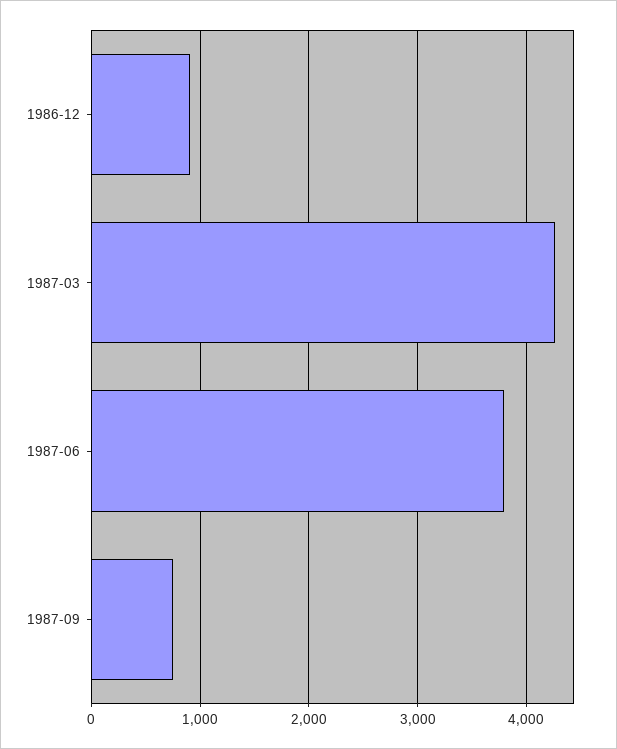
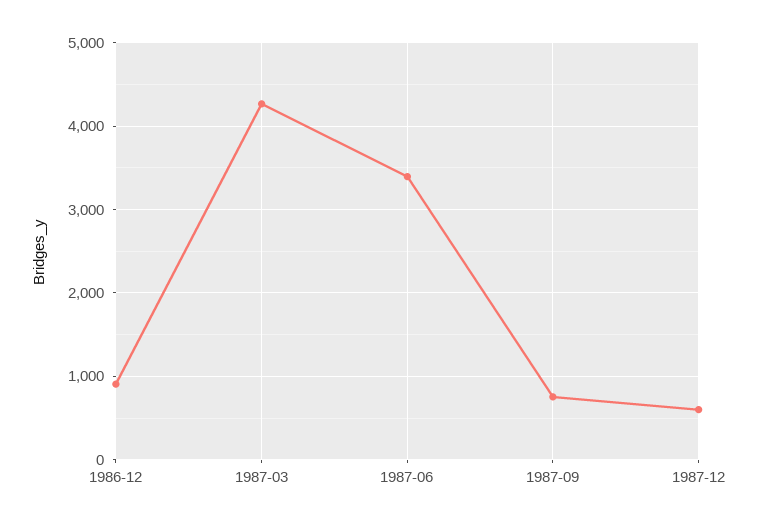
1987-06: 3800 -> 3400
1987-12: none -> 600

